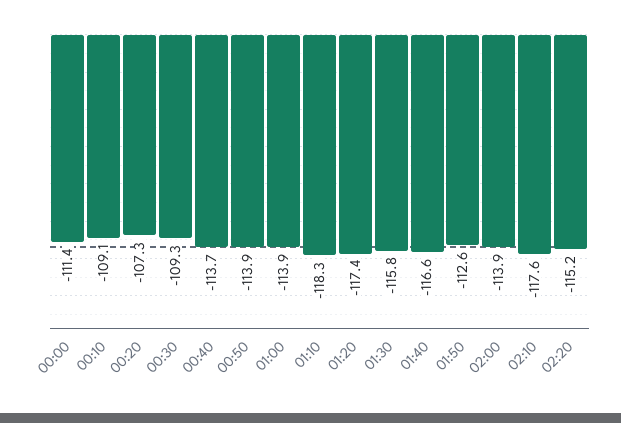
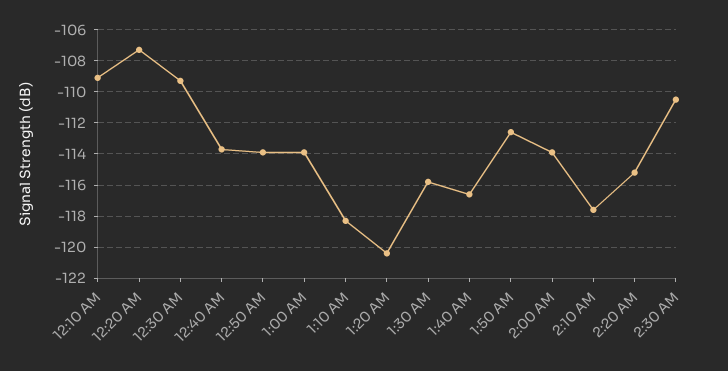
00:00: -111.4 -> none
01:20: -117.4 -> -120.5
2:30 AM: none -> -110.5

